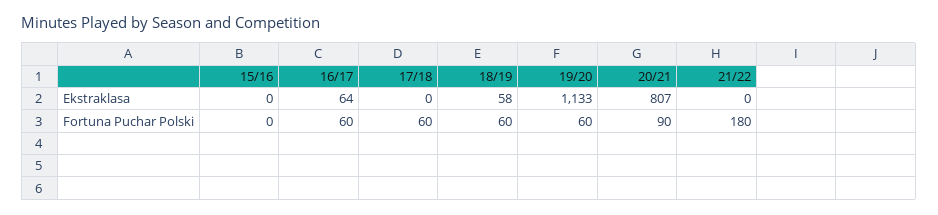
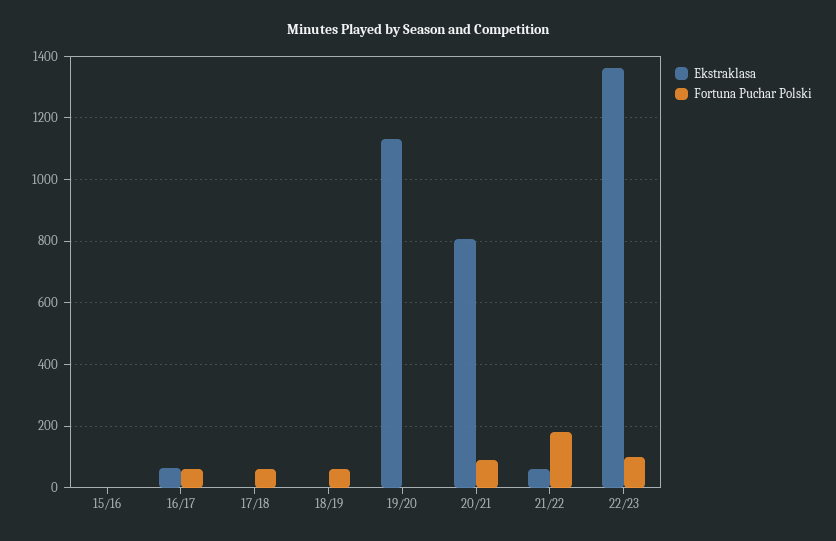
Ekstraklasa, 18/19: 58 -> 0
Ekstraklasa, 21/22: 0 -> 60
Fortuna Puchar Polski, 19/20: 60 -> 0
Ekstraklasa, 22/23: none -> 1360
Fortuna Puchar Polski, 22/23: none -> 100

